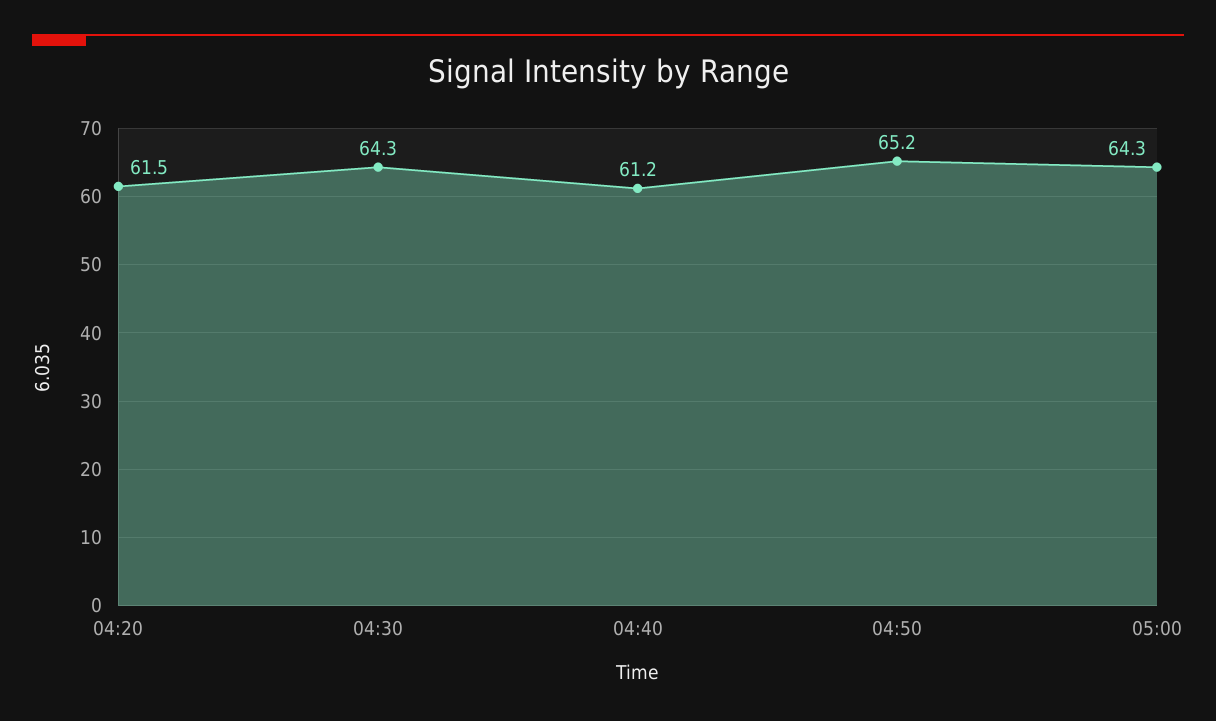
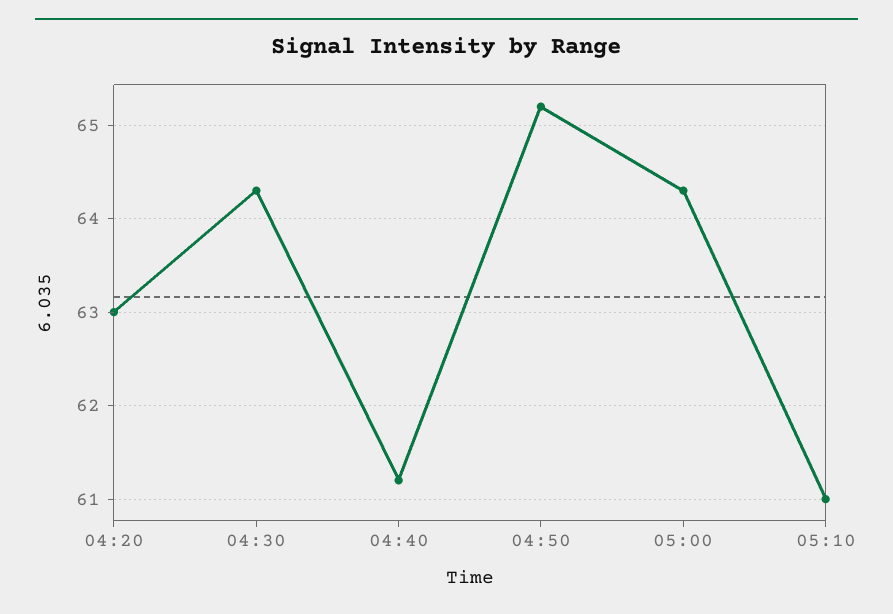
04:20: 61.5 -> 63
05:10: none -> 61

